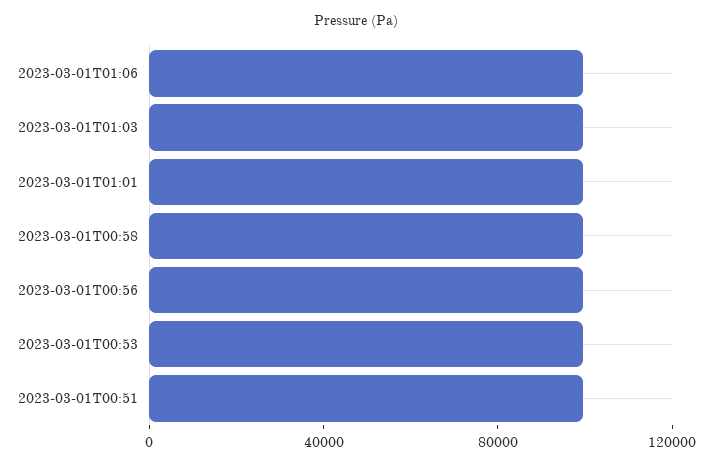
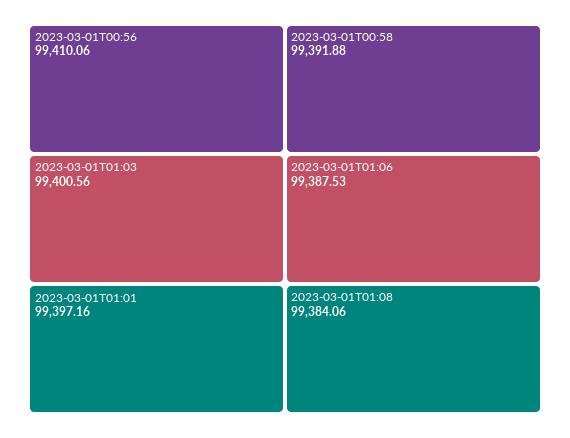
2023-03-01T00:53: 100000 -> none
2023-03-01T00:51: 100000 -> none
2023-03-01T01:08: none -> 99384.06

